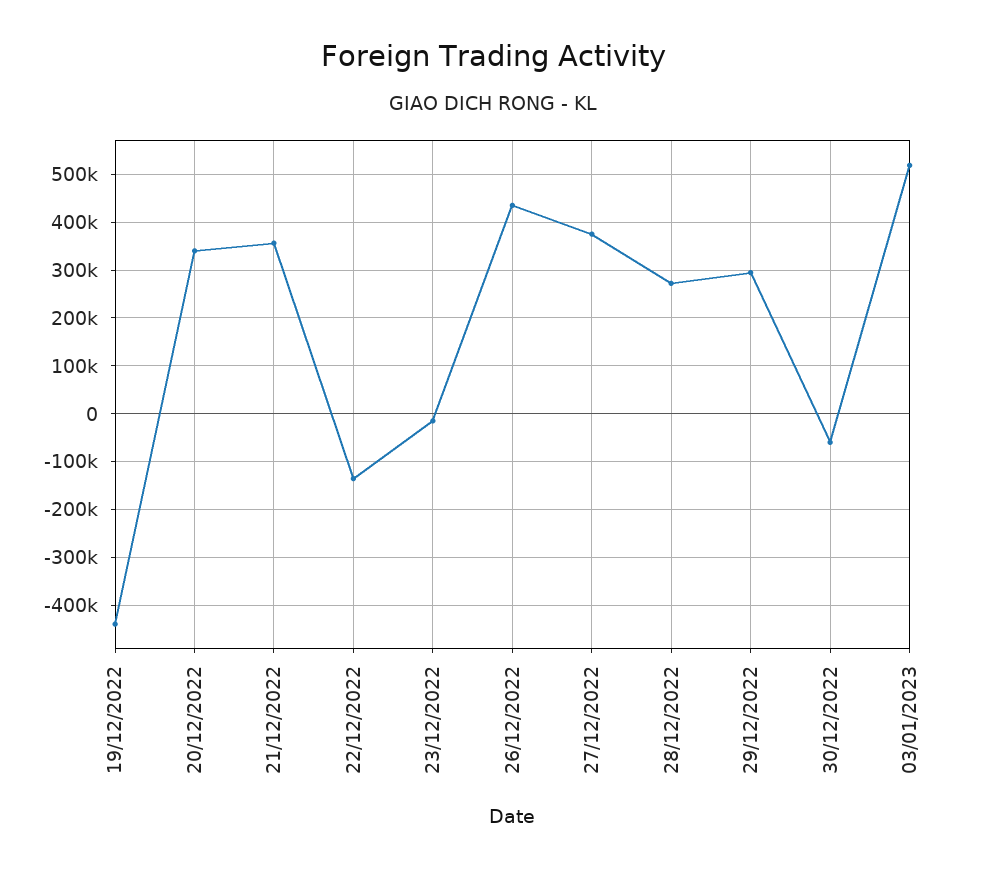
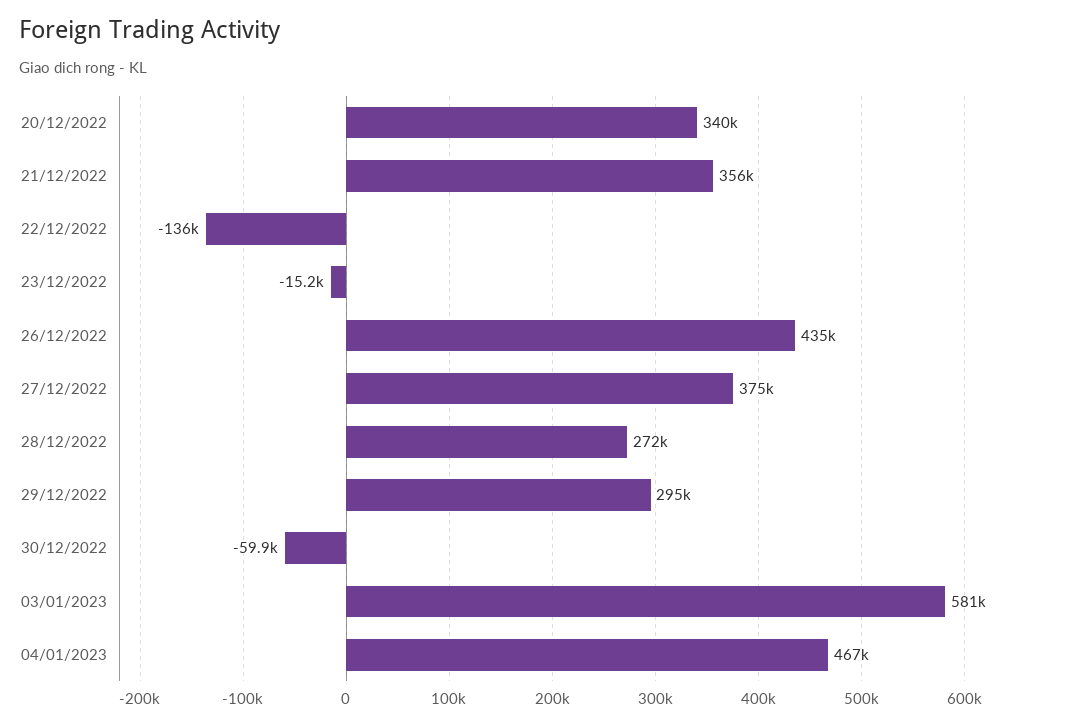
19/12/2022: -440000 -> none
03/01/2023: 520000 -> 581000
04/01/2023: none -> 467000

